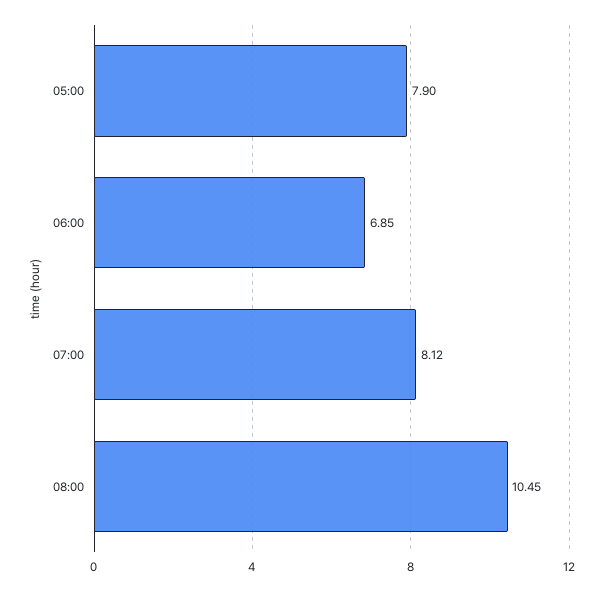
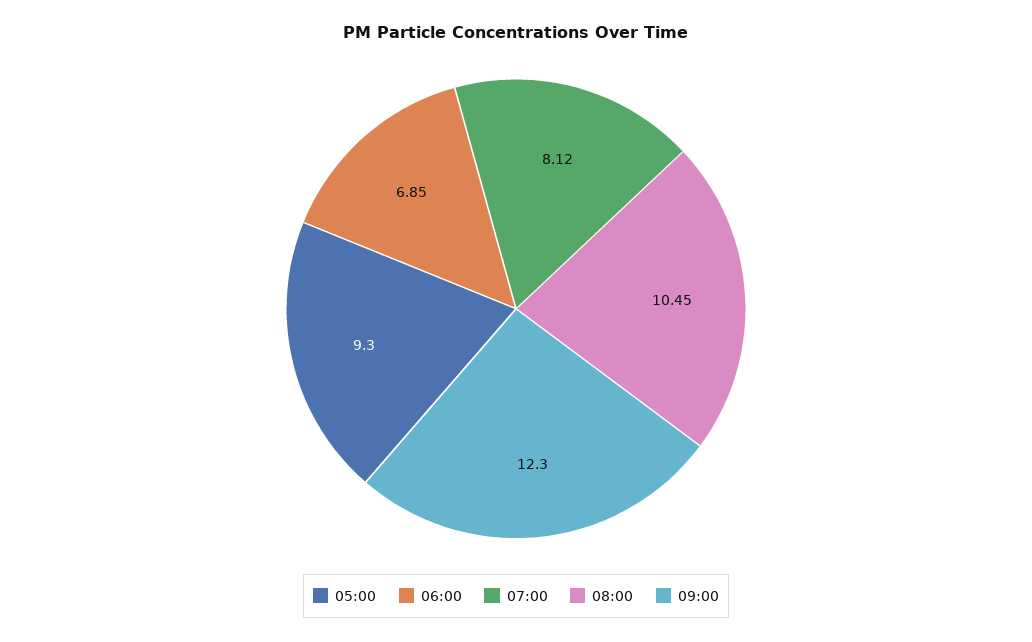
05:00: 7.9 -> 9.3
09:00: none -> 12.3

